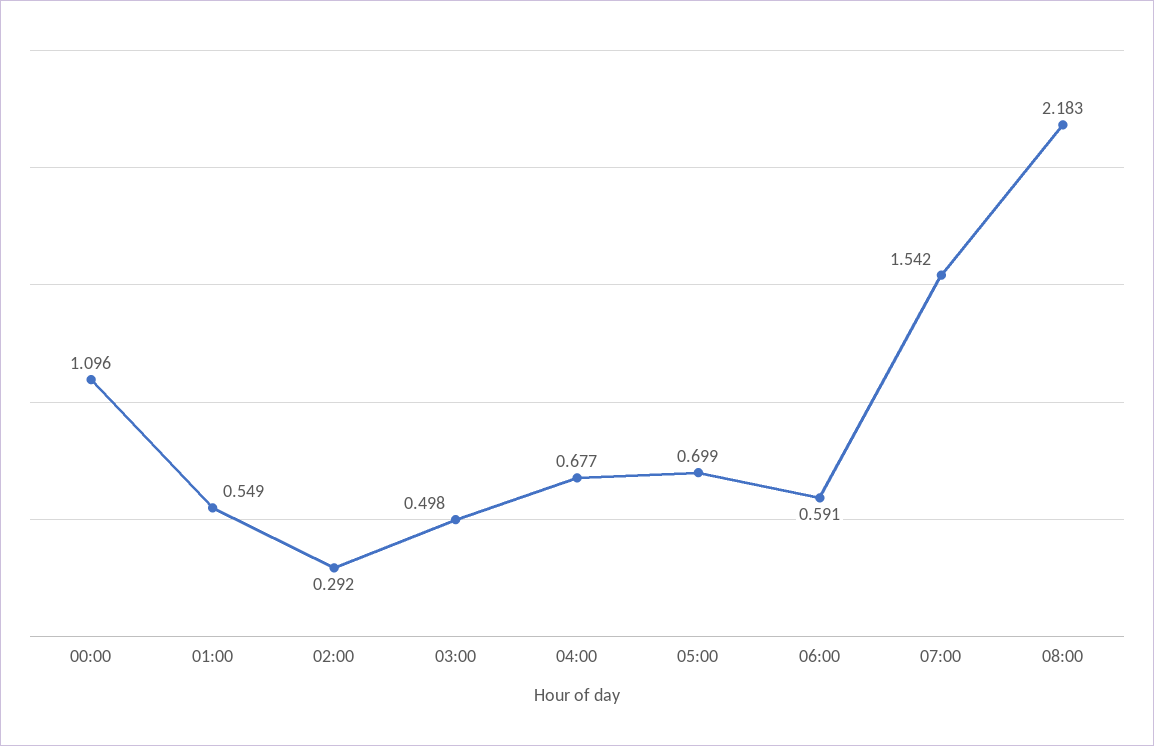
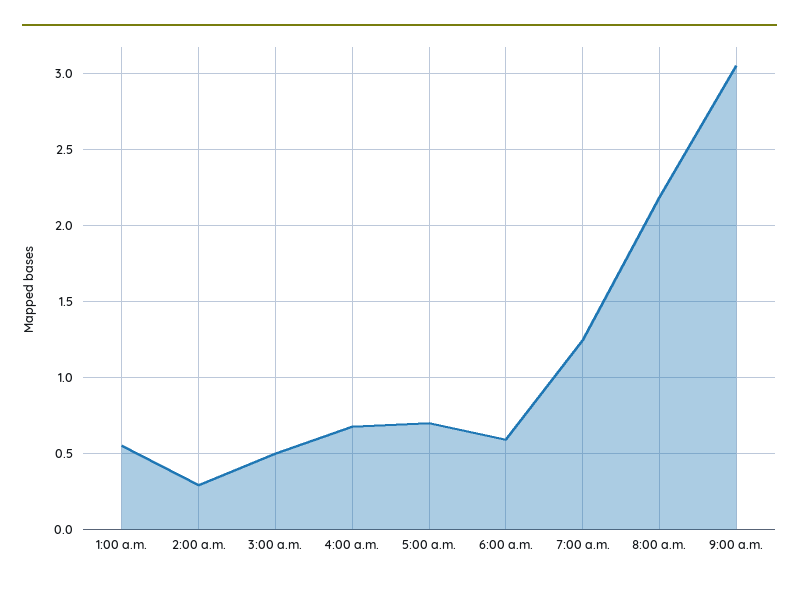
00:00: 1.096 -> none
07:00: 1.542 -> 1.25
9:00 a.m.: none -> 3.05

